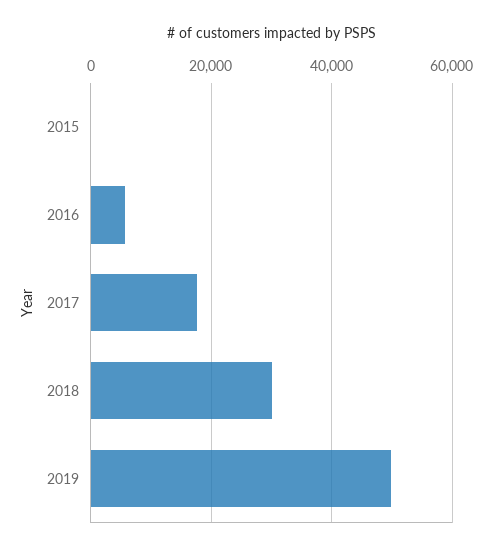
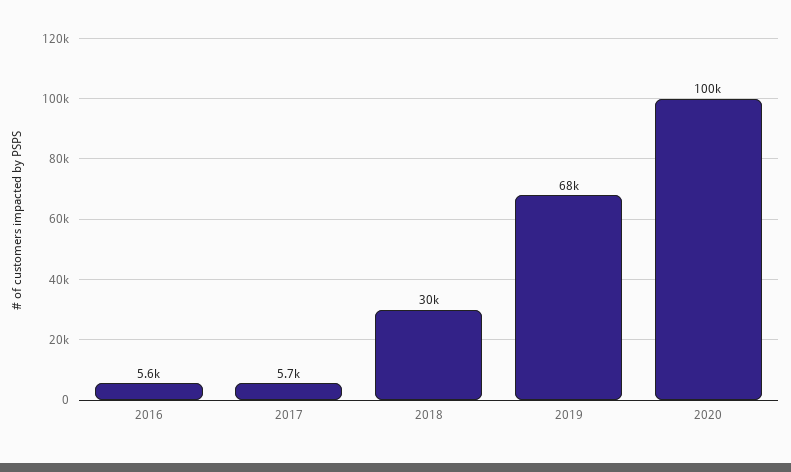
2015: 0 -> none
2017: 18000 -> 5700
2019: 50000 -> 68000
2020: none -> 100000

